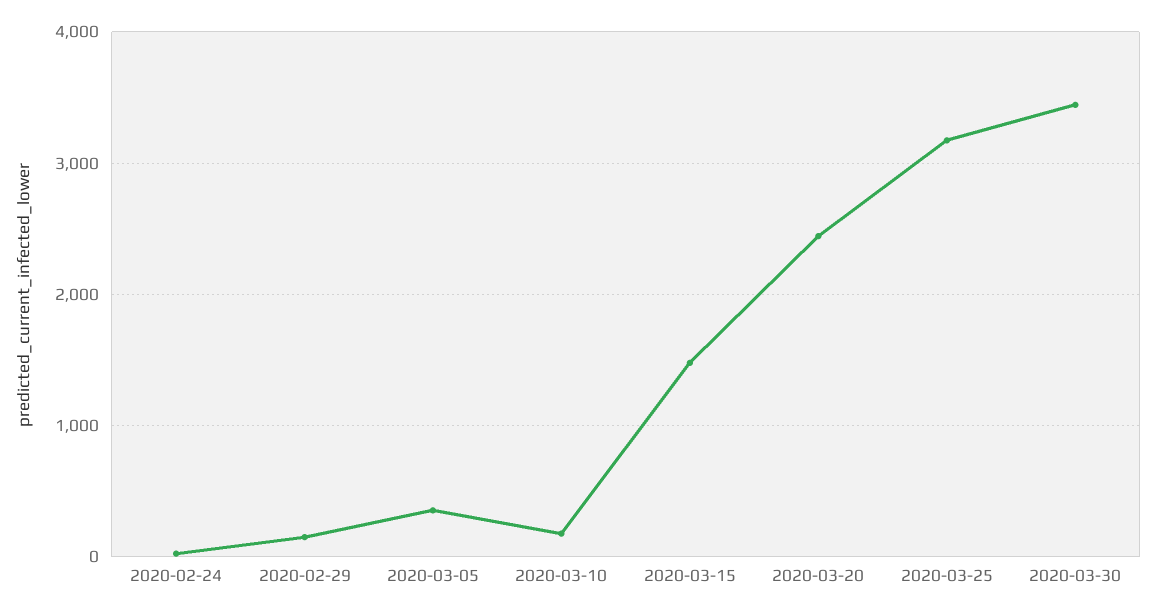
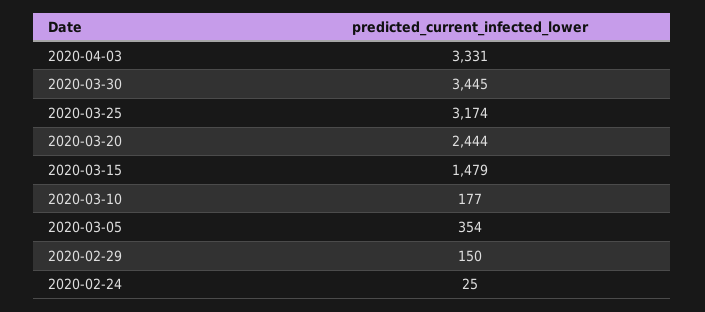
2020-04-03: none -> 3331

